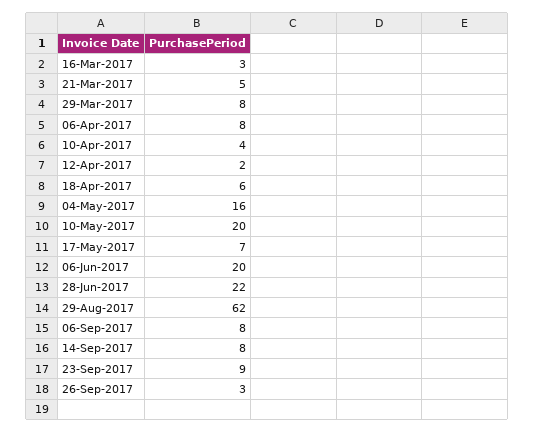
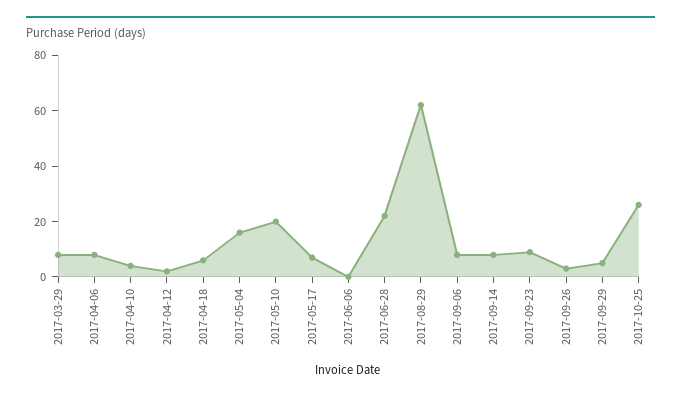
16-Mar-2017: 3 -> none
21-Mar-2017: 5 -> none
06-Jun-2017: 20 -> 0
2017-09-29: none -> 5
2017-10-25: none -> 25

